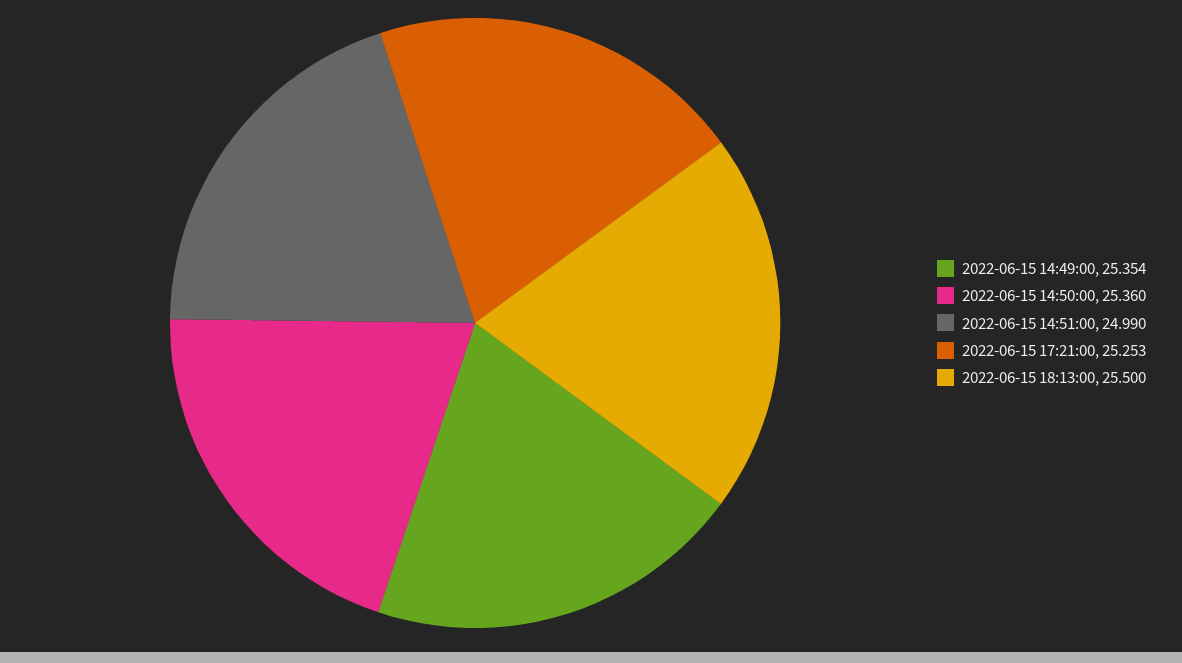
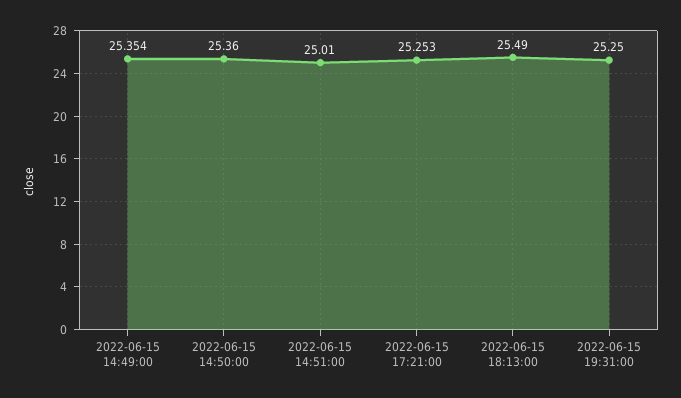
2022-06-15 14:51:00: 24.99 -> 25.01
2022-06-15 18:13:00: 25.5 -> 25.49
2022-06-15 19:31:00: none -> 25.25

